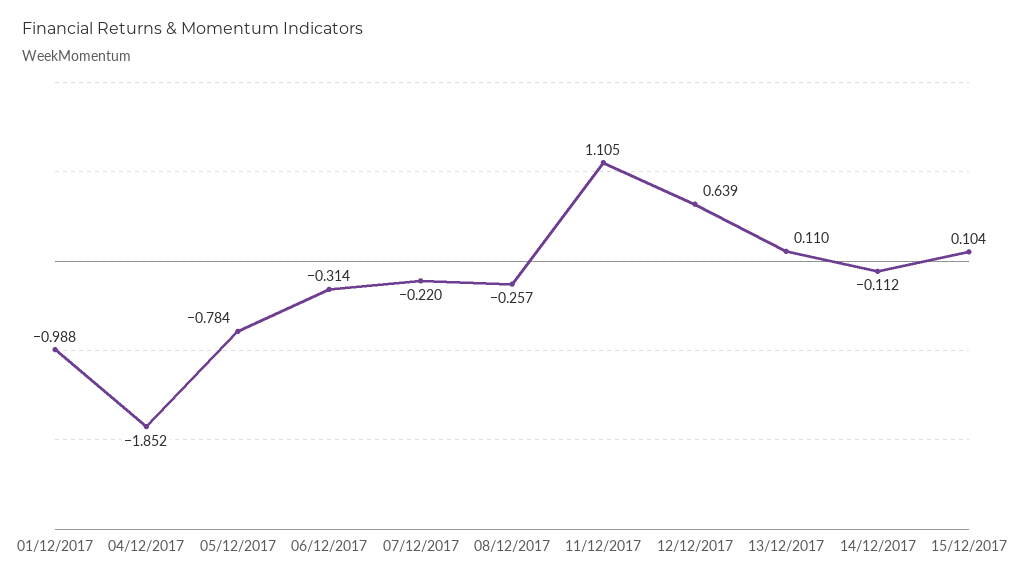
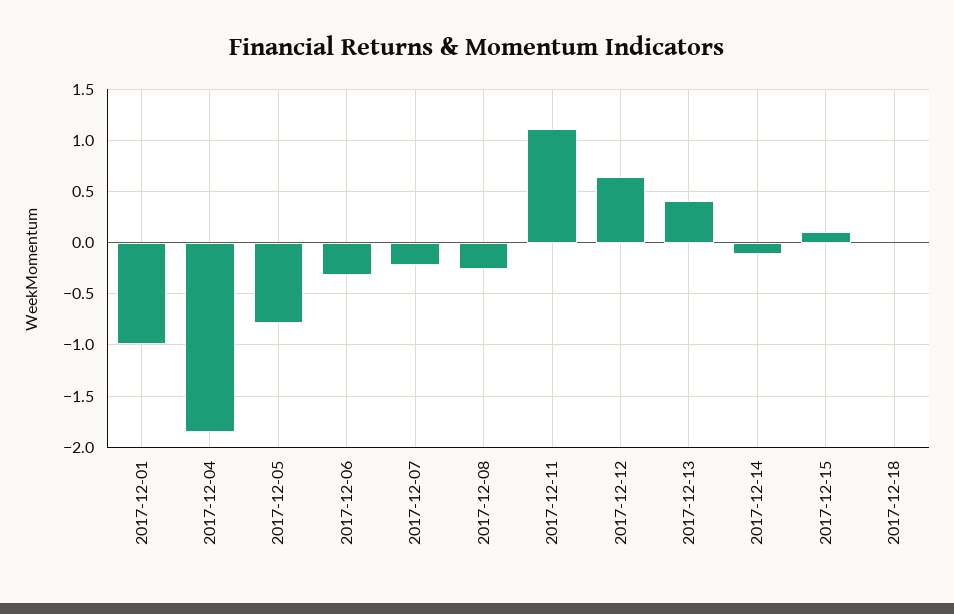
13/12/2017: 0.11 -> 0.4
2017-12-18: none -> 0

